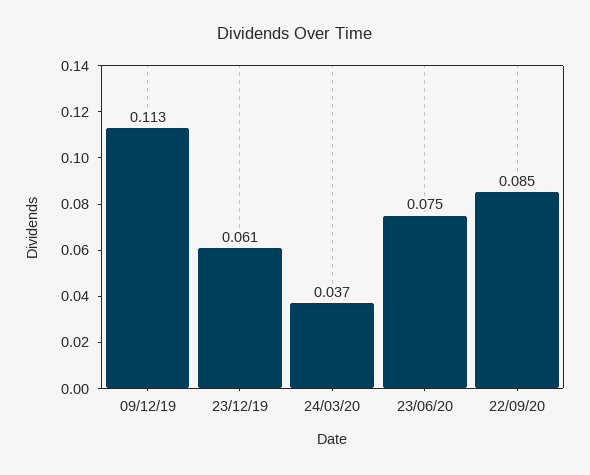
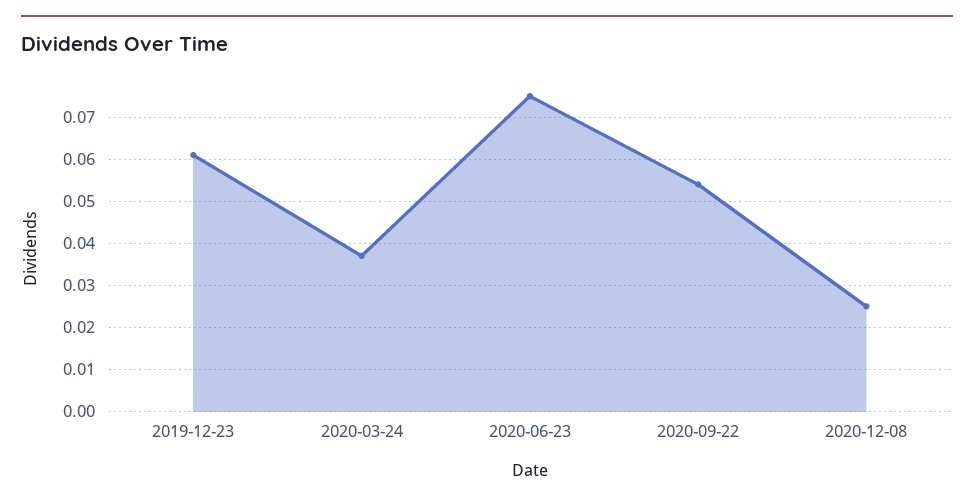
09/12/19: 0.113 -> none
22/09/20: 0.085 -> 0.055
2020-12-08: none -> 0.025

